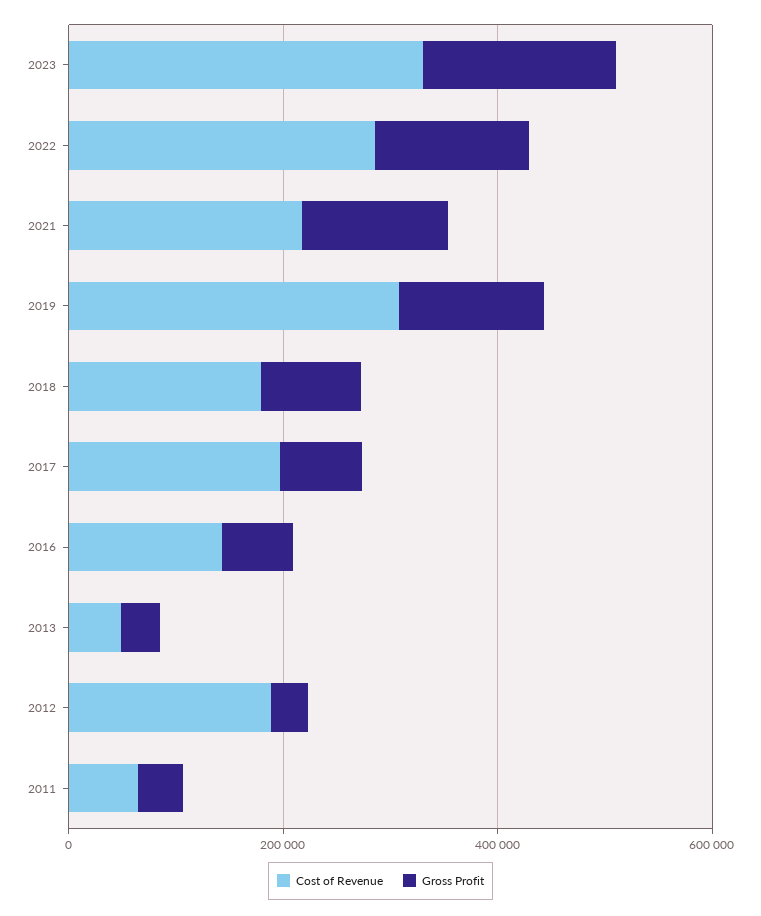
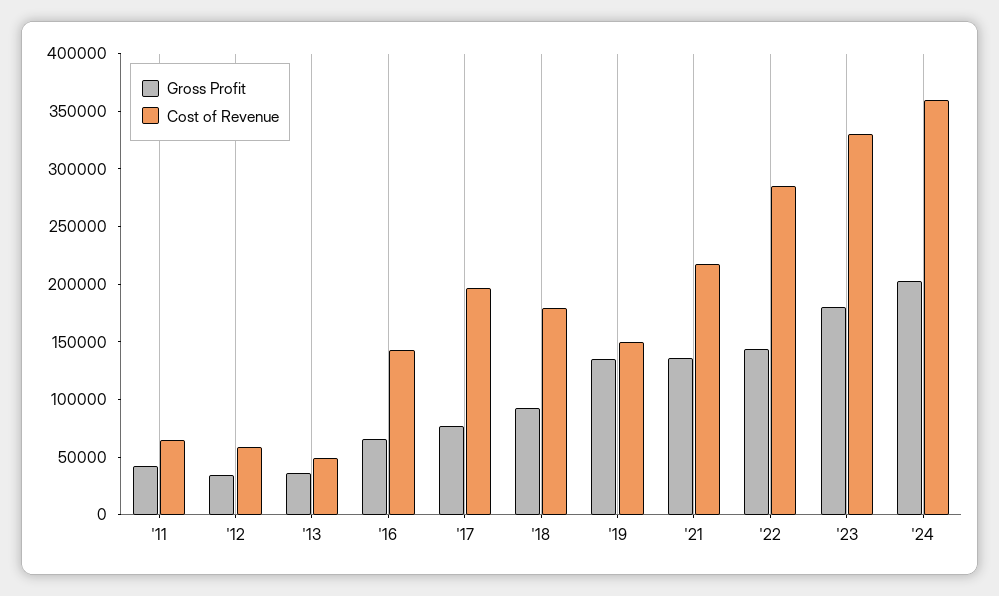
Cost of Revenue, 2019: 300000 -> 150000
Cost of Revenue, 2012: 200000 -> 60000
Gross Profit, '24: none -> 200000
Cost of Revenue, '24: none -> 360000

